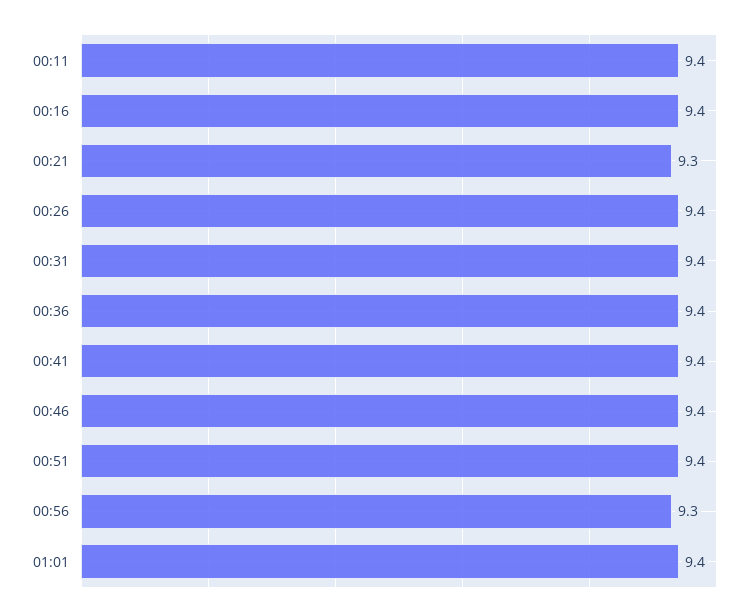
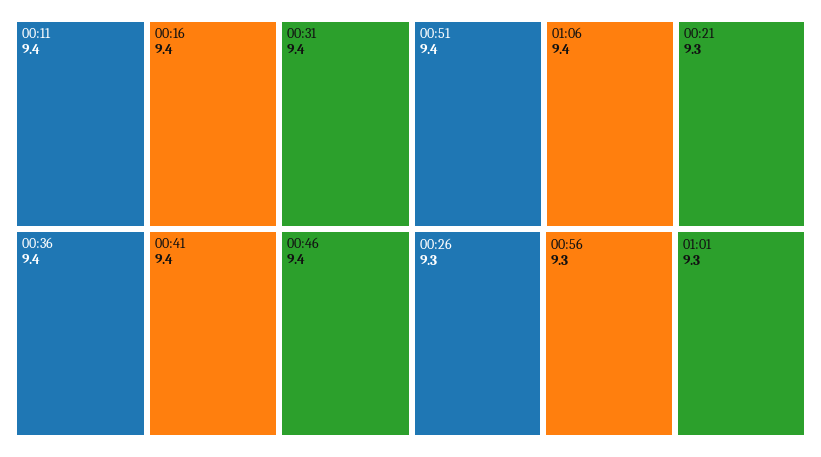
00:26: 9.4 -> 9.3
01:01: 9.4 -> 9.3
01:06: none -> 9.4

